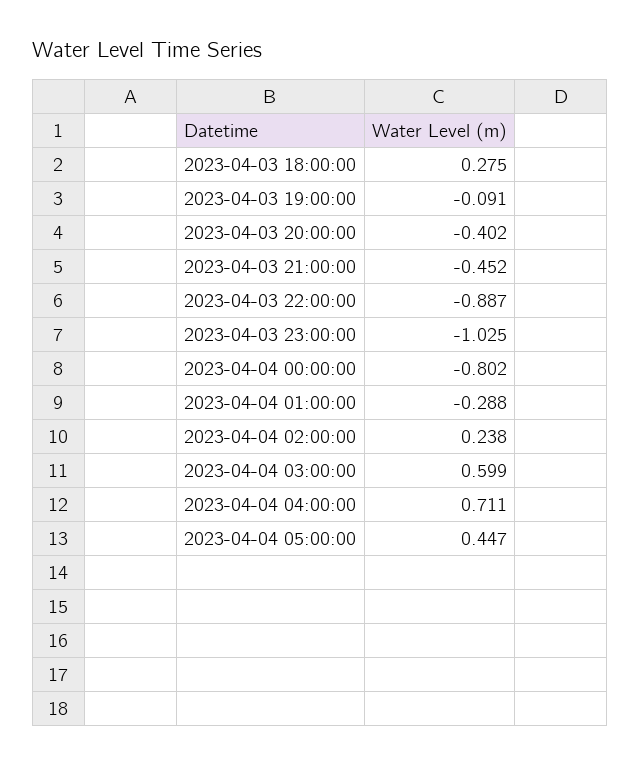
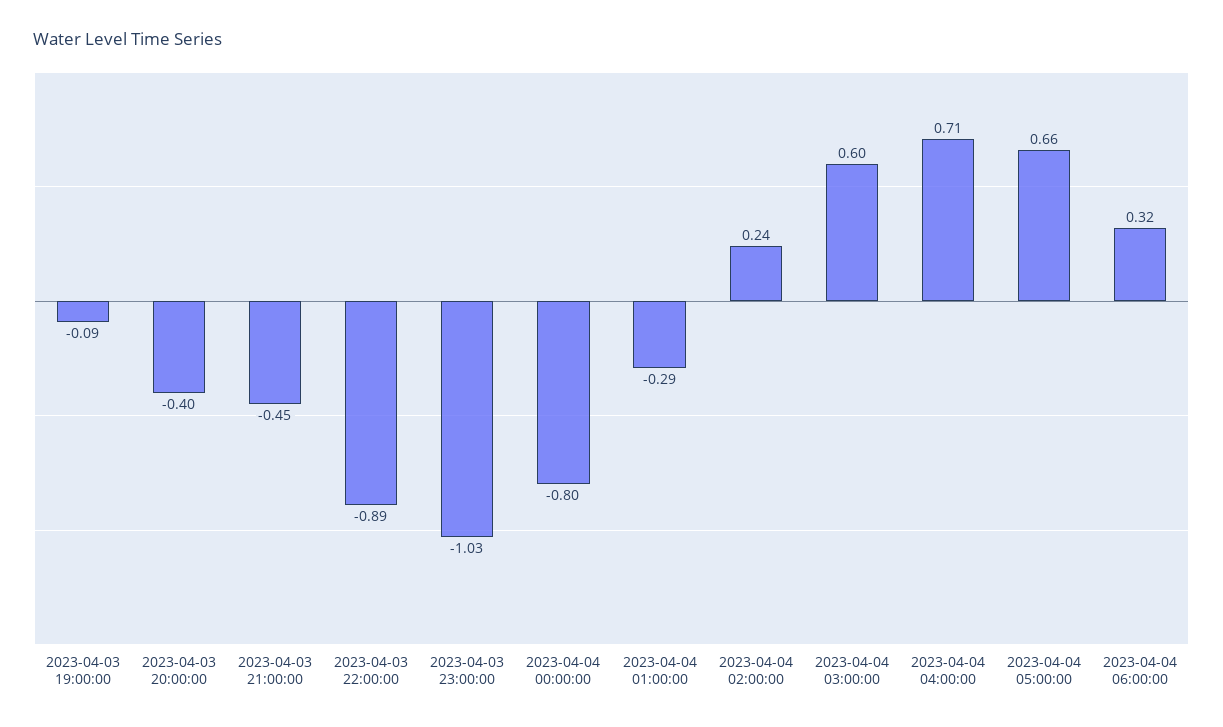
2023-04-03 18:00:00: 0.275 -> none
2023-04-04 05:00:00: 0.447 -> 0.66
2023-04-04 06:00:00: none -> 0.32

